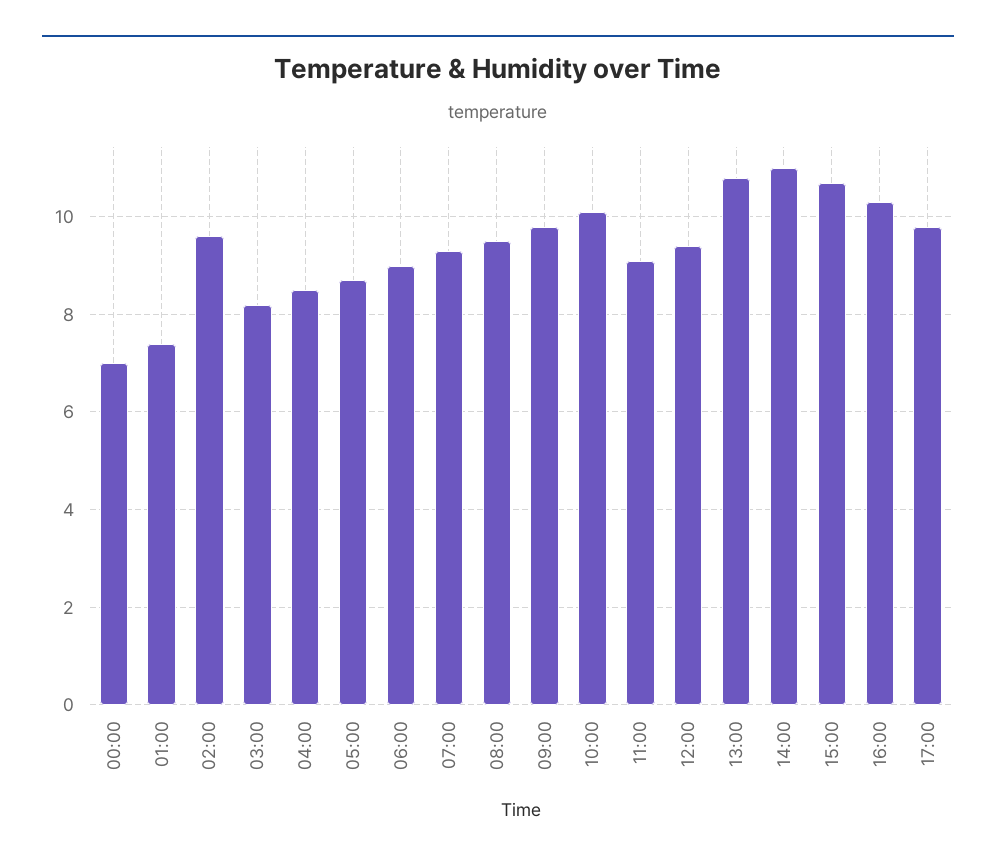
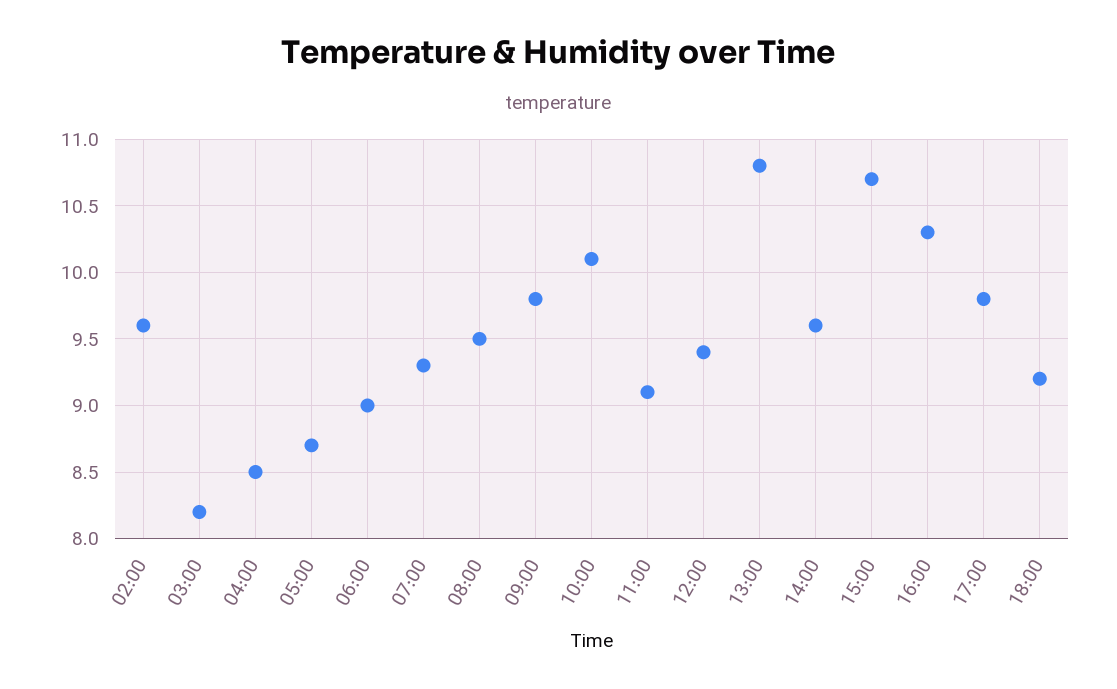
00:00: 7 -> none
01:00: 7.5 -> none
14:00: 11 -> 9.6
18:00: none -> 9.2

